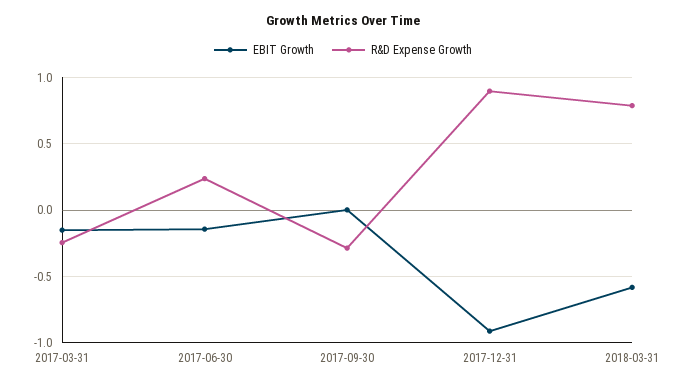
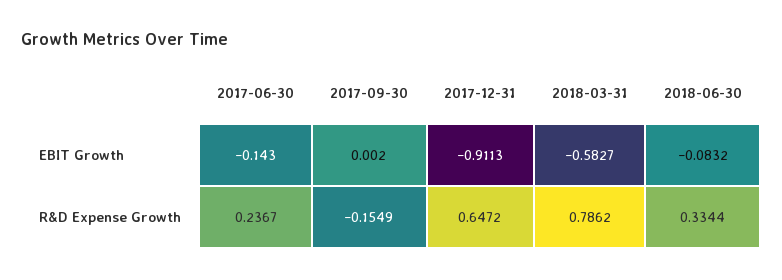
EBIT Growth, 2017-03-31: -0.15 -> none
R&D Expense Growth, 2017-03-31: -0.25 -> none
R&D Expense Growth, 2017-09-30: -0.3 -> -0.1549
R&D Expense Growth, 2017-12-31: 0.9 -> 0.6472
EBIT Growth, 2018-06-30: none -> -0.0832
R&D Expense Growth, 2018-06-30: none -> 0.3344

